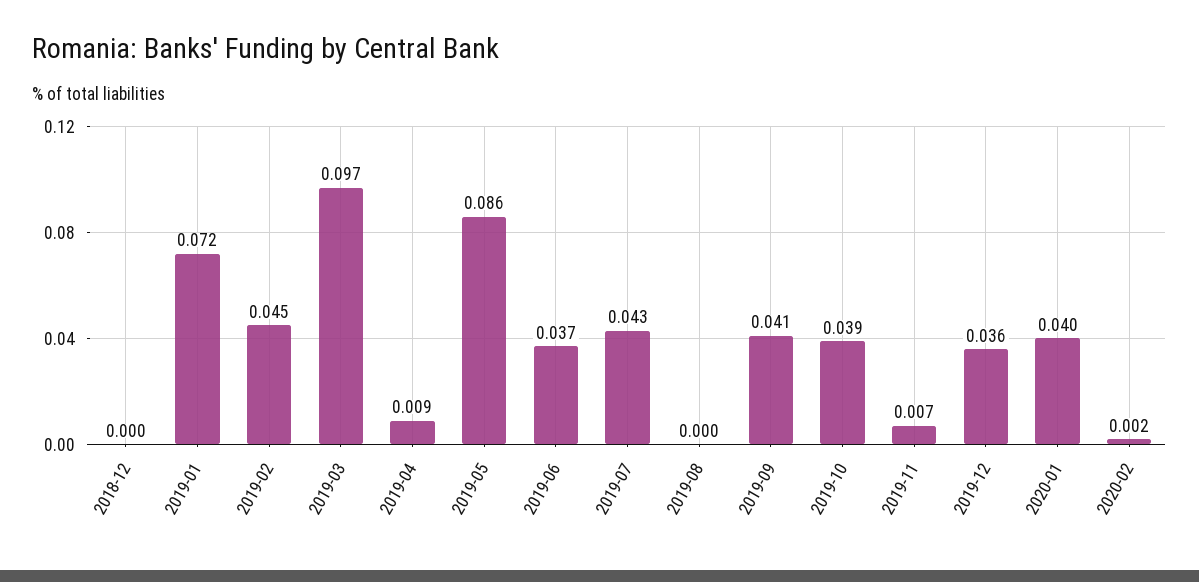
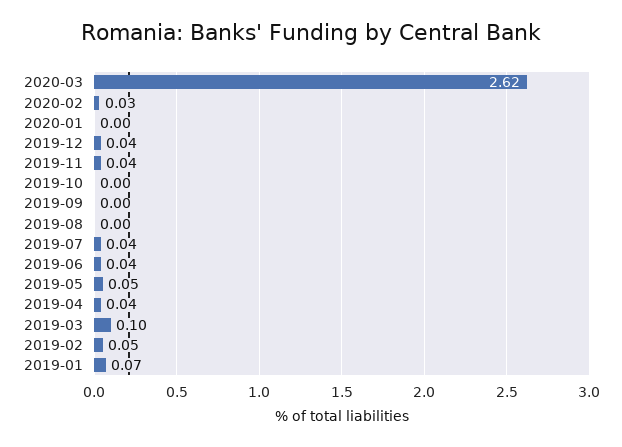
2018-12: 0 -> none
2019-04: 0.009 -> 0.04
2019-05: 0.086 -> 0.05
2019-09: 0.041 -> 0
2019-10: 0.039 -> 0
2019-11: 0.007 -> 0.04
2020-01: 0.04 -> 0
2020-02: 0.002 -> 0.03
2020-03: none -> 2.62

